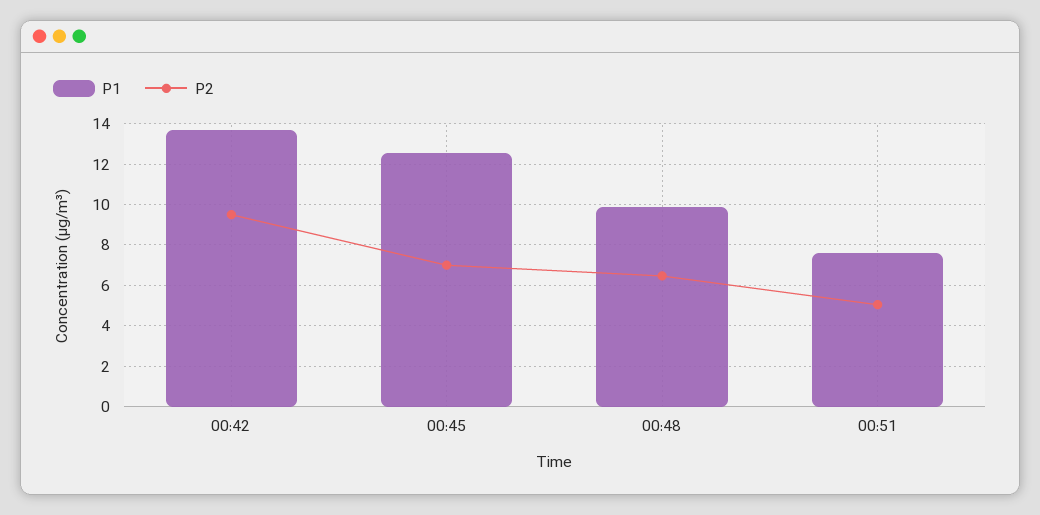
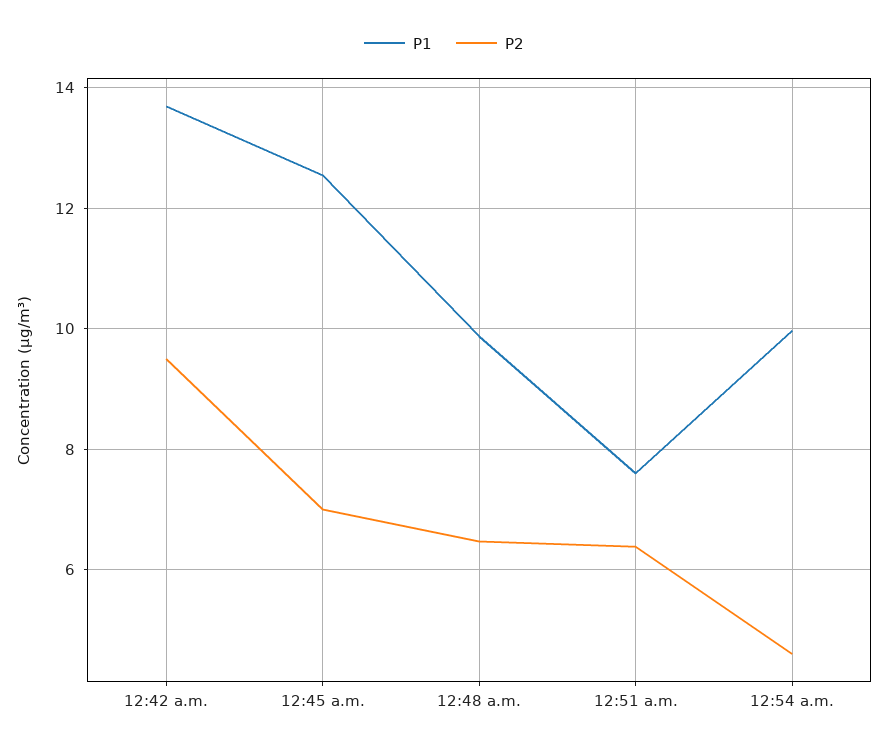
P2, 00:51: 5 -> 6.4
P1, 12:54 a.m.: none -> 10
P2, 12:54 a.m.: none -> 4.6

